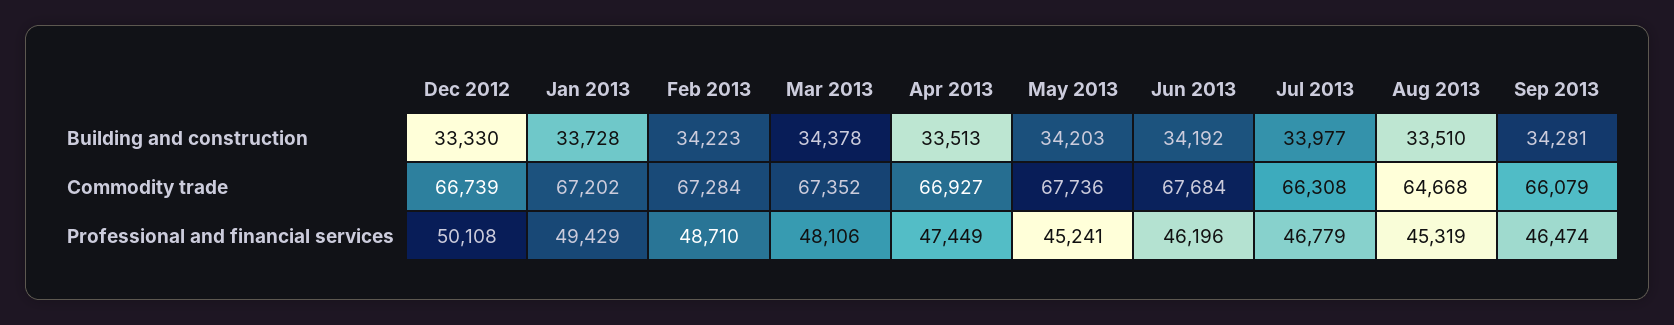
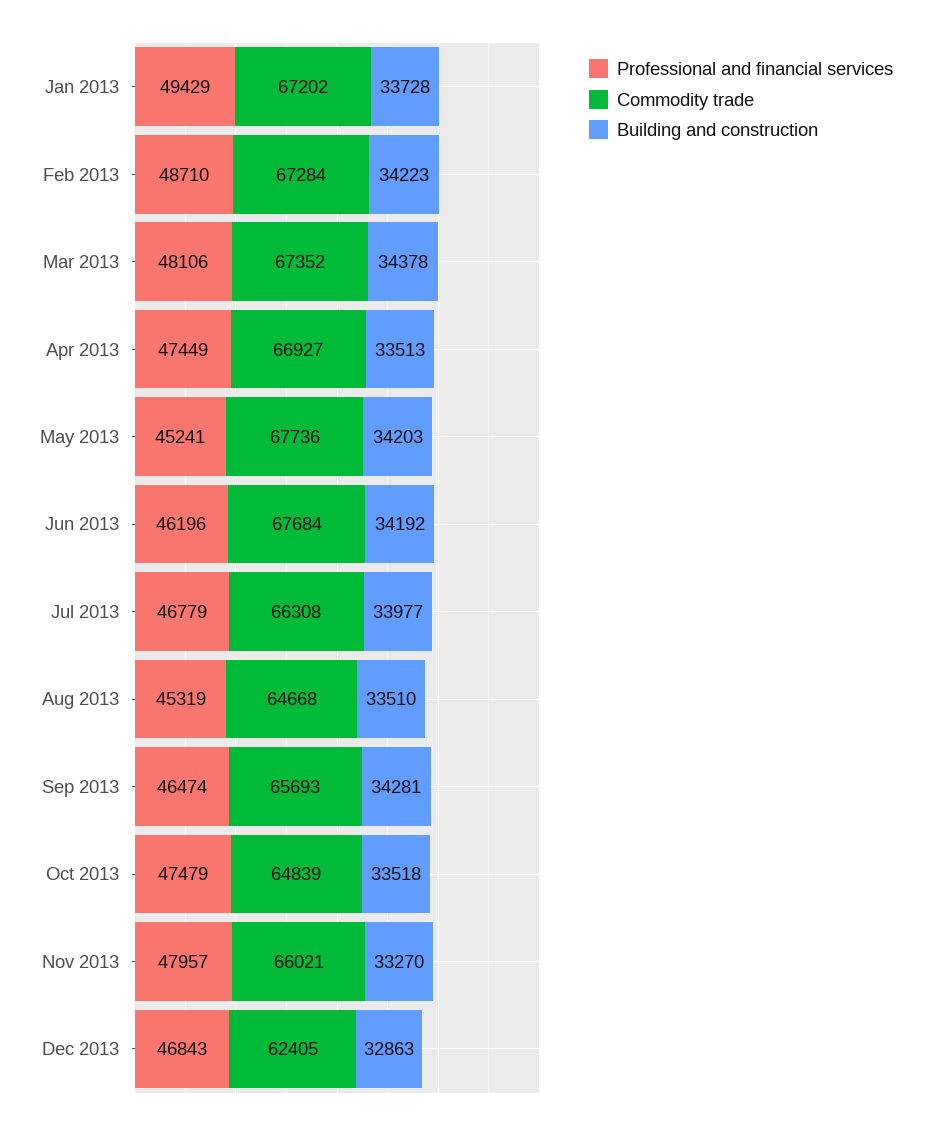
Building and construction, Dec 2012: 33330 -> none
Commodity trade, Dec 2012: 66739 -> none
Commodity trade, Sep 2013: 66079 -> 65693
Professional and financial services, Dec 2012: 50108 -> none
Professional and financial services, Oct 2013: none -> 47479
Commodity trade, Oct 2013: none -> 64839
Building and construction, Oct 2013: none -> 33518
Professional and financial services, Nov 2013: none -> 47957
Commodity trade, Nov 2013: none -> 66021
Building and construction, Nov 2013: none -> 33270
Professional and financial services, Dec 2013: none -> 46843
Commodity trade, Dec 2013: none -> 62405
Building and construction, Dec 2013: none -> 32863

